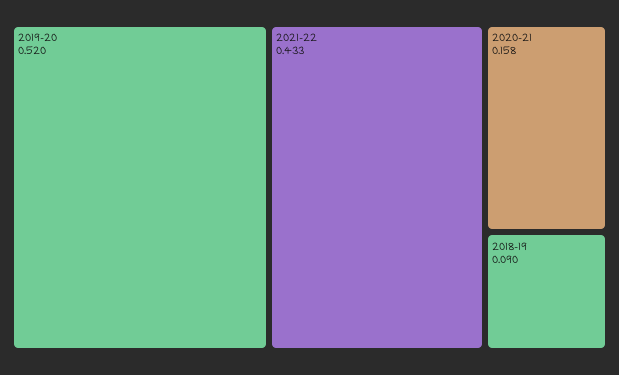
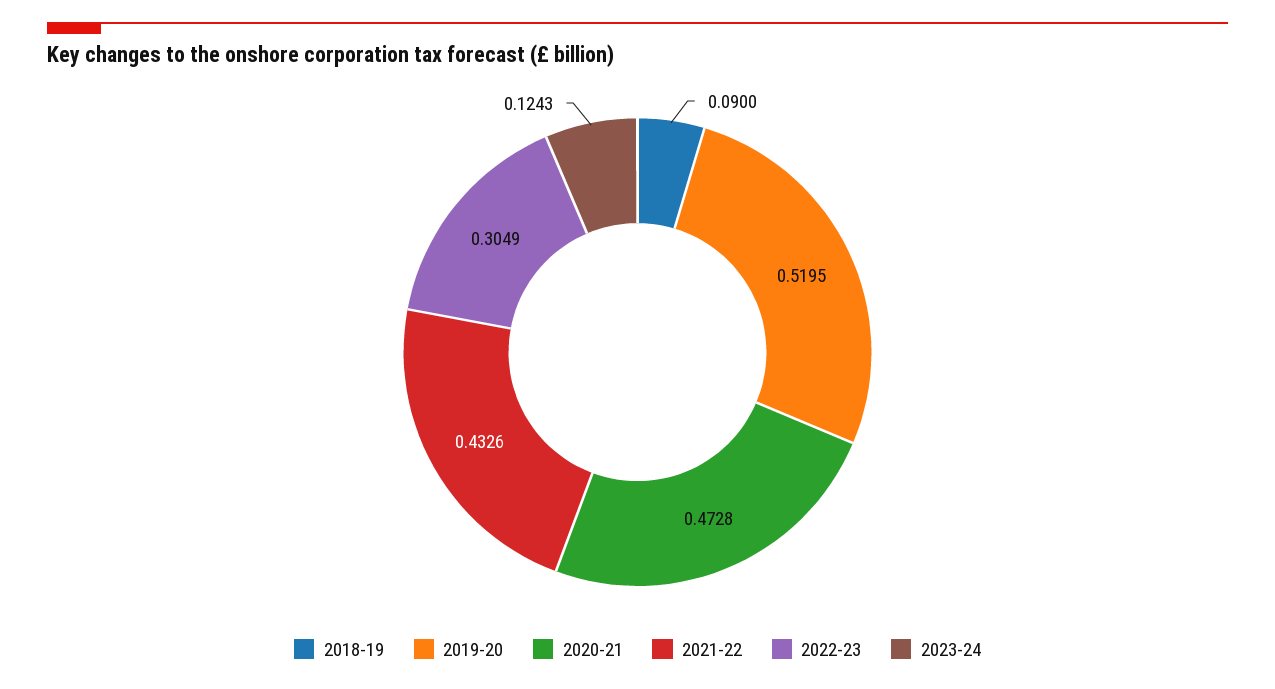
2020-21: 0.158 -> 0.4728
2022-23: none -> 0.3049
2023-24: none -> 0.1243

